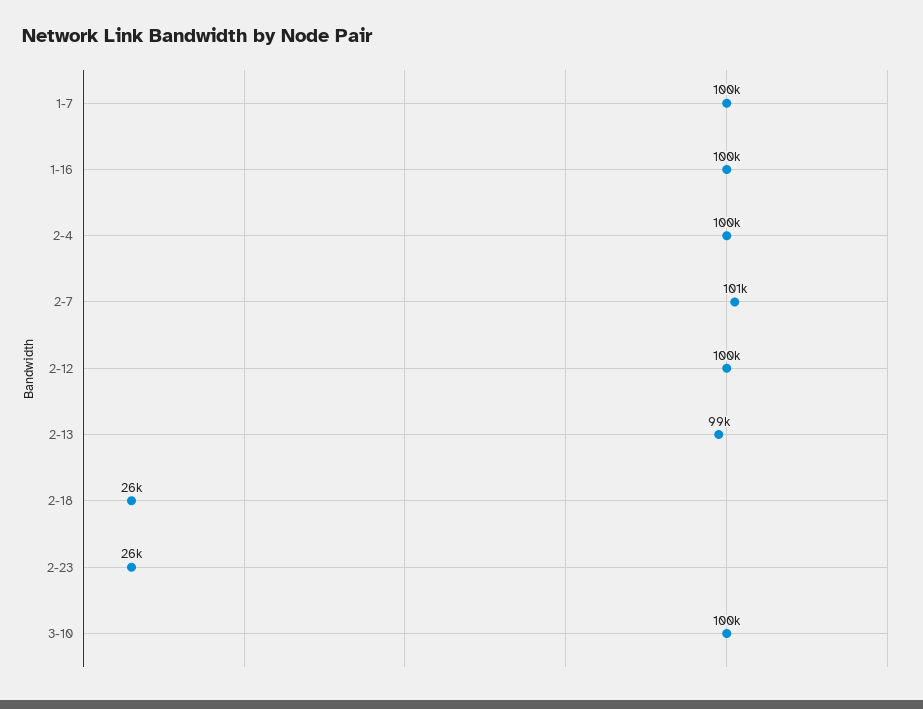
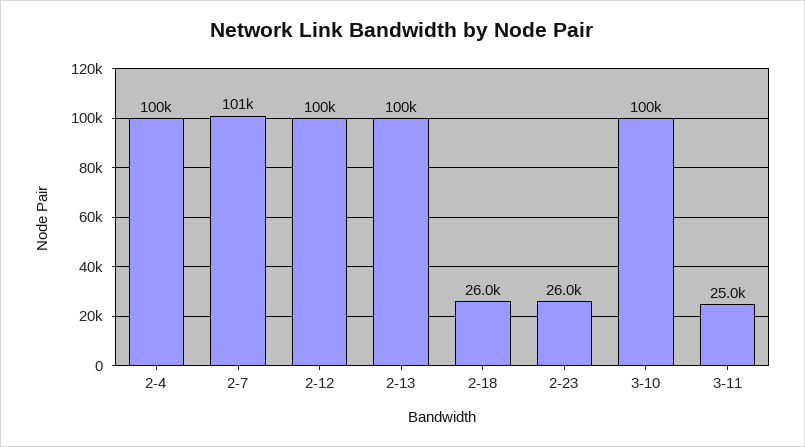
1-7: 100000 -> none
1-16: 100000 -> none
2-13: 99000 -> 100000
3-11: none -> 25000

